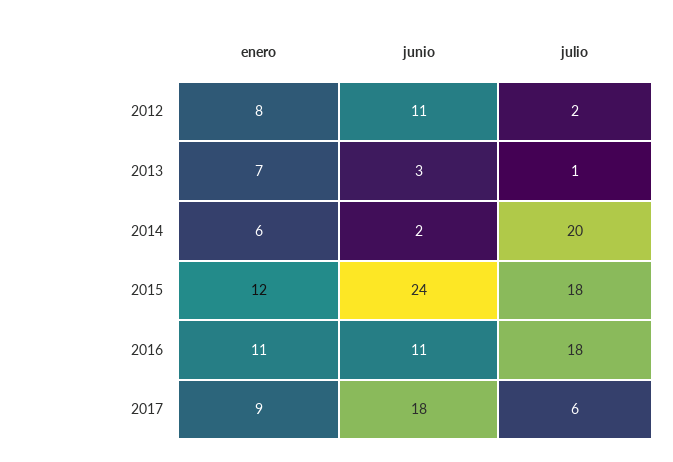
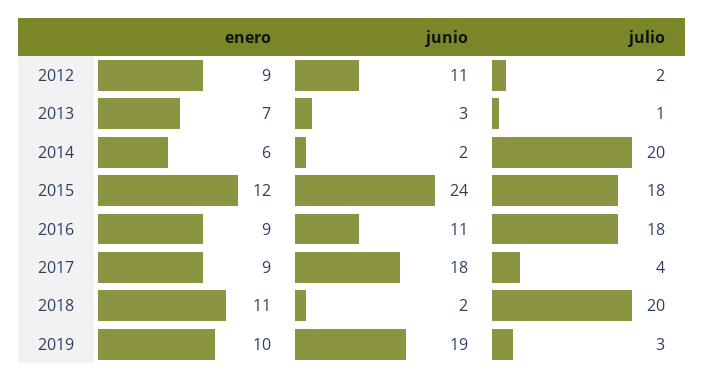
enero, 2012: 8 -> 9
enero, 2016: 11 -> 9
julio, 2017: 6 -> 4
enero, 2018: none -> 11
junio, 2018: none -> 2
julio, 2018: none -> 20
enero, 2019: none -> 10
junio, 2019: none -> 19
julio, 2019: none -> 3

